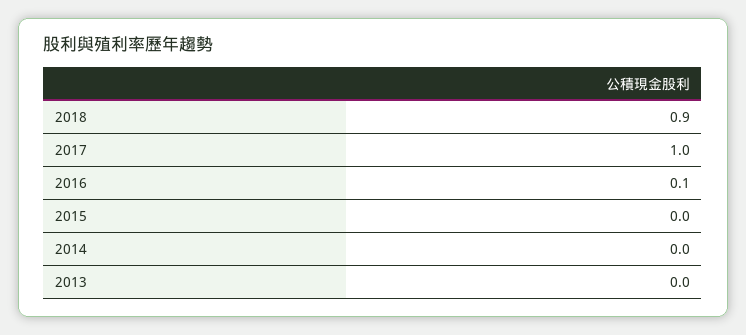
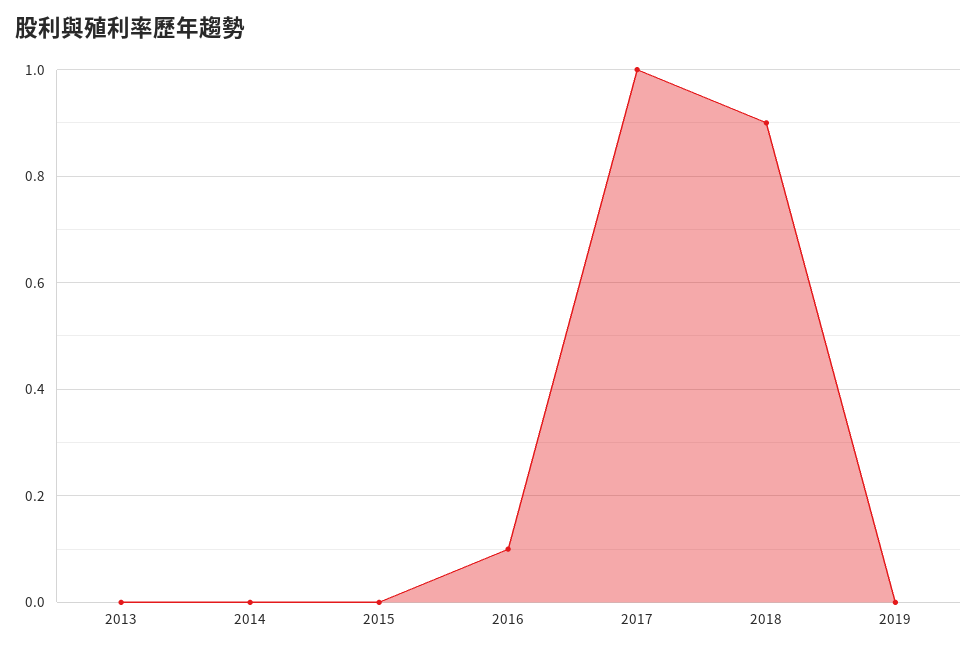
2019: none -> 0

